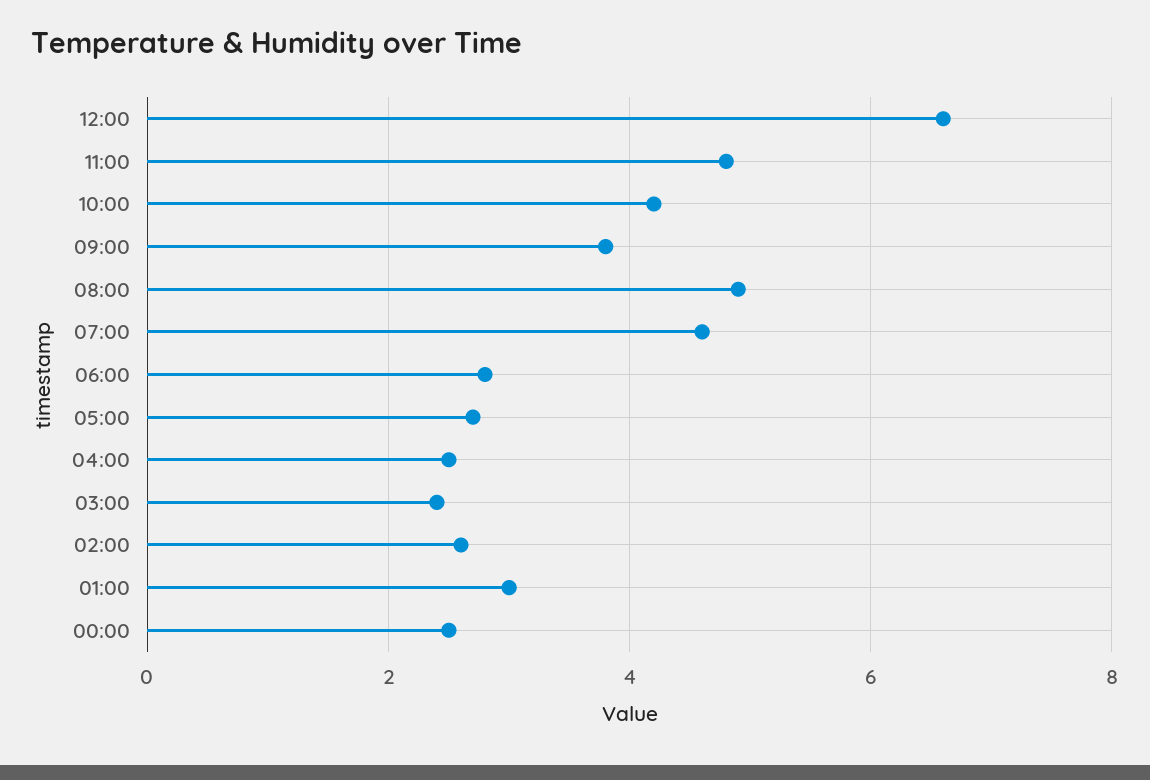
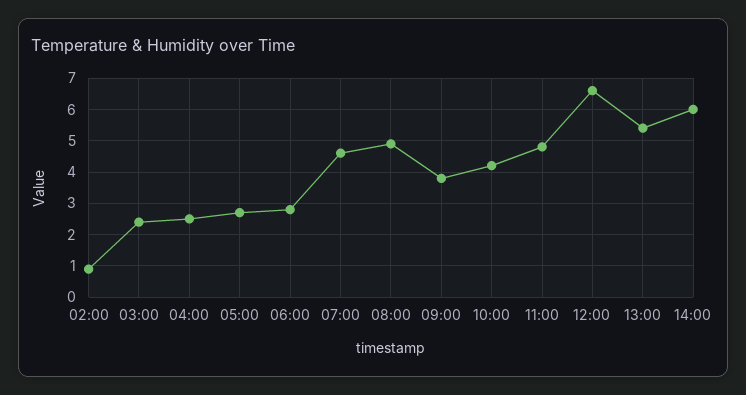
02:00: 2.5 -> 1
01:00: 3 -> none
00:00: 2.5 -> none
13:00: none -> 5.5
14:00: none -> 6

